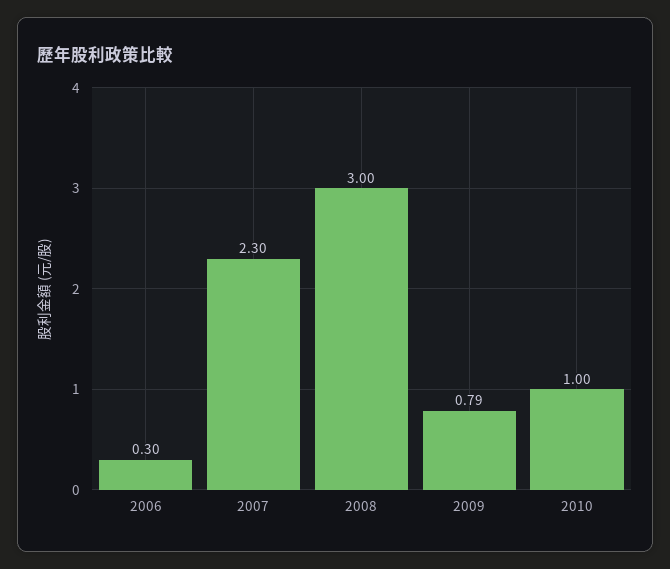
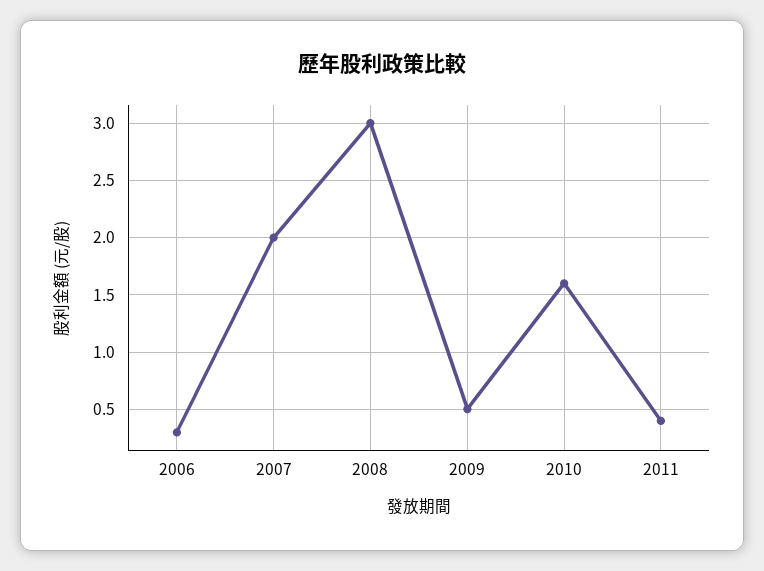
2007: 2.3 -> 2
2009: 0.79 -> 0.5
2010: 1 -> 1.6
2011: none -> 0.4

